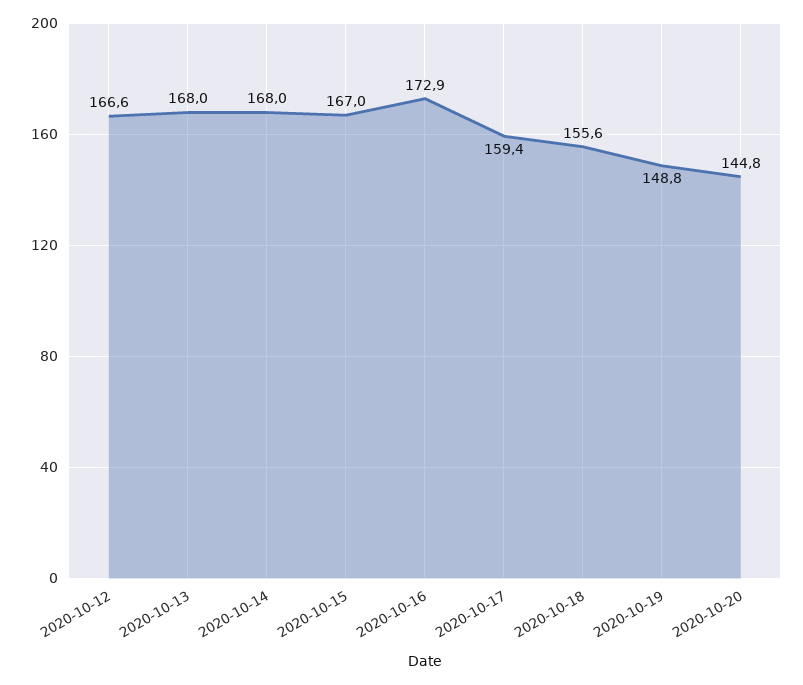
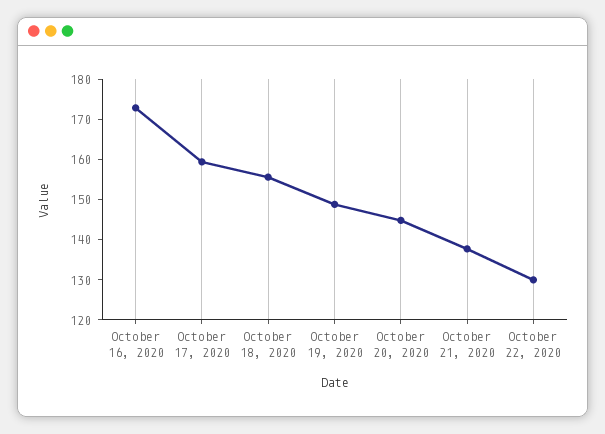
2020-10-12: 166.6 -> none
2020-10-13: 168 -> none
2020-10-14: 168 -> none
2020-10-15: 167 -> none
October 21, 2020: none -> 138
October 22, 2020: none -> 130

